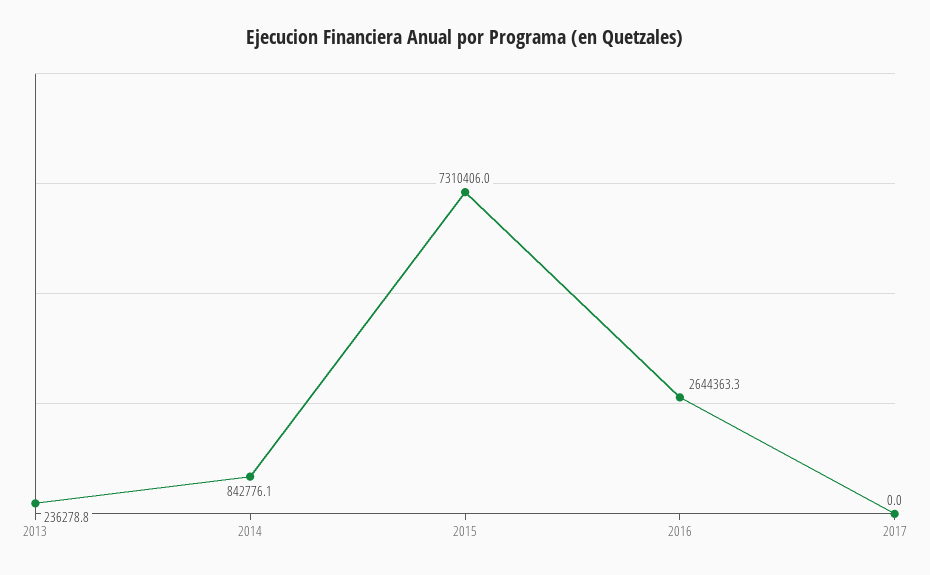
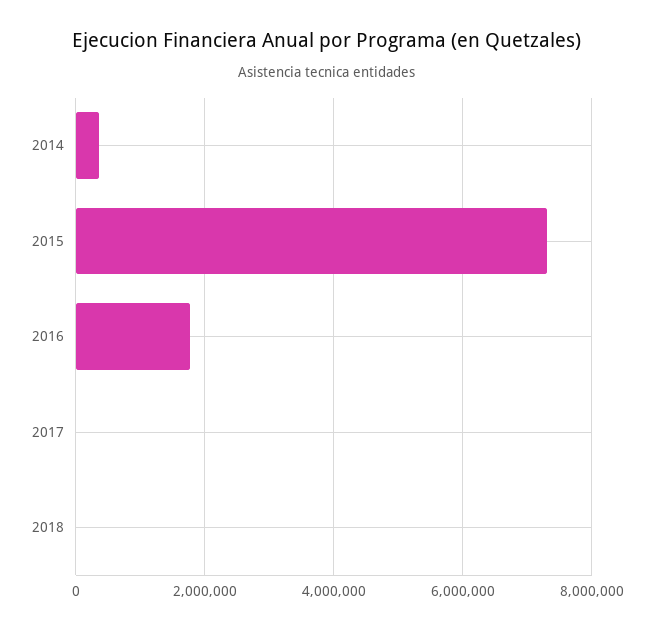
2013: 236278.8 -> none
2014: 842776.1 -> 400000
2016: 2644363.3 -> 1800000
2018: none -> 0

